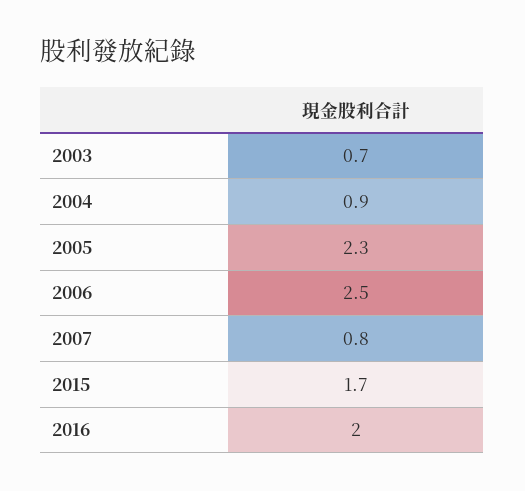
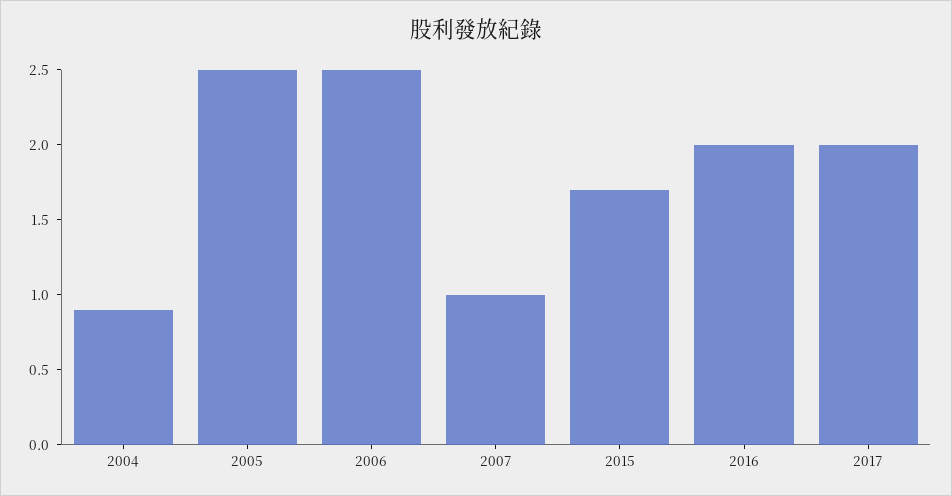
2003: 0.7 -> none
2005: 2.3 -> 2.5
2007: 0.8 -> 1
2017: none -> 2

